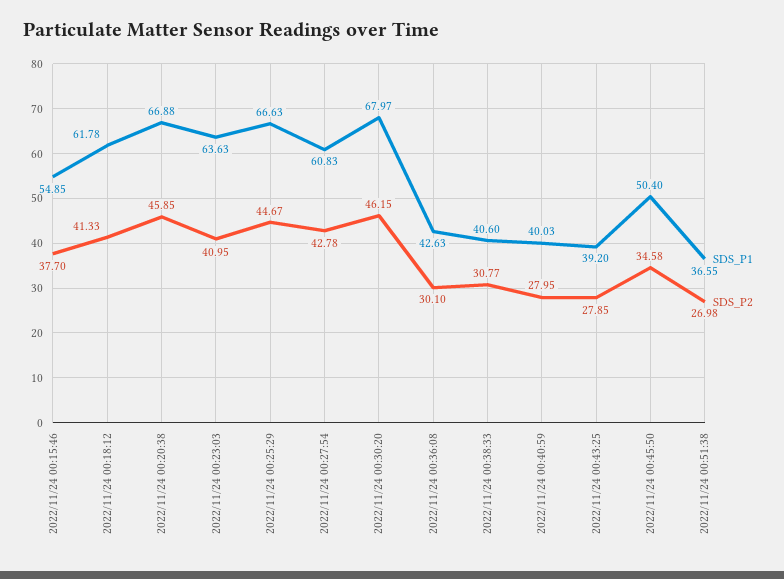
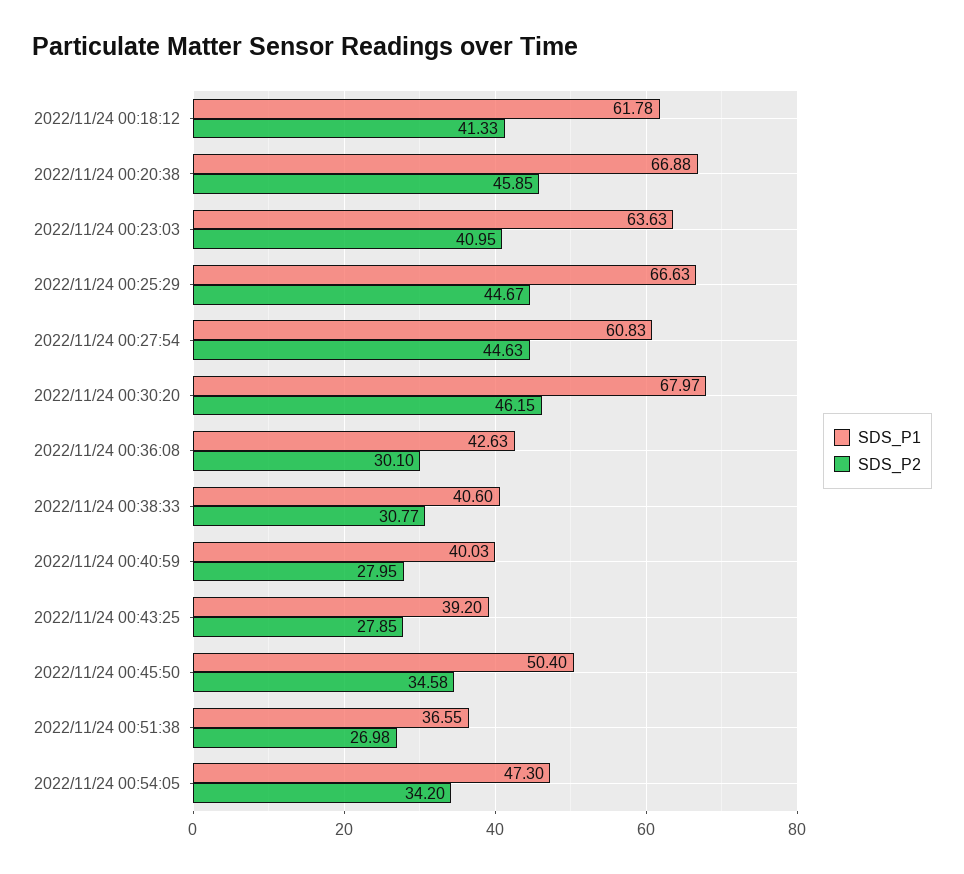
SDS_P1, 2022/11/24 00:15:46: 54.85 -> none
SDS_P2, 2022/11/24 00:15:46: 37.7 -> none
SDS_P2, 2022/11/24 00:27:54: 42.78 -> 44.63
SDS_P1, 2022/11/24 00:54:05: none -> 47.3
SDS_P2, 2022/11/24 00:54:05: none -> 34.2

